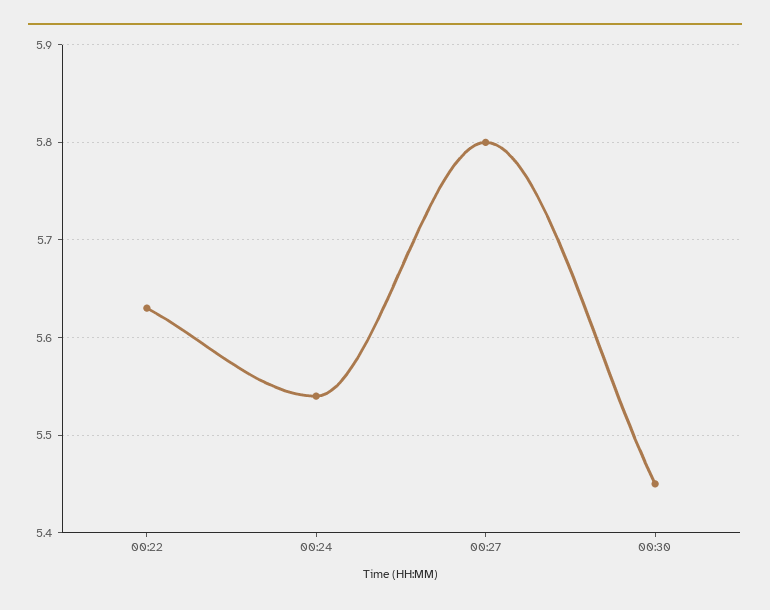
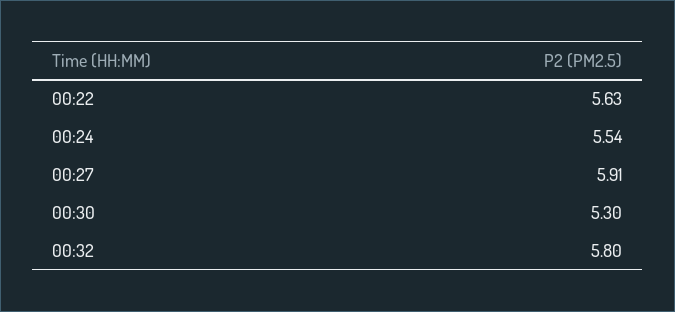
00:27: 5.8 -> 5.91
00:30: 5.45 -> 5.3
00:32: none -> 5.8

